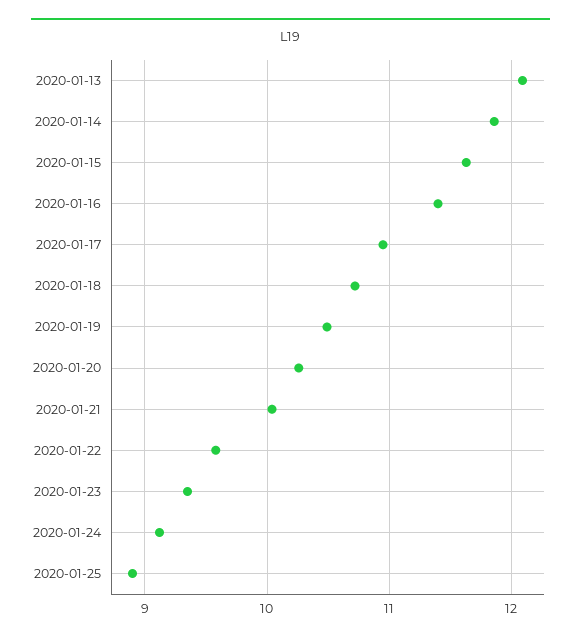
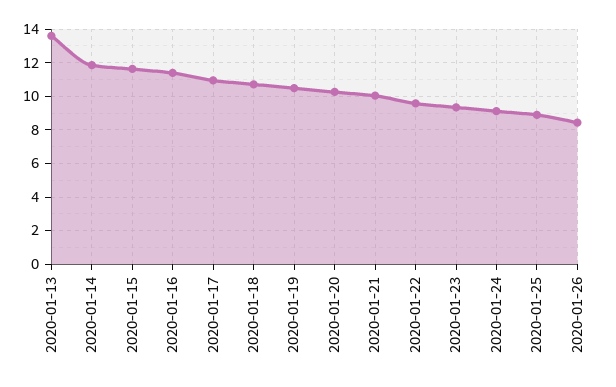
2020-01-13: 12.1 -> 13.5
2020-01-26: none -> 8.5

